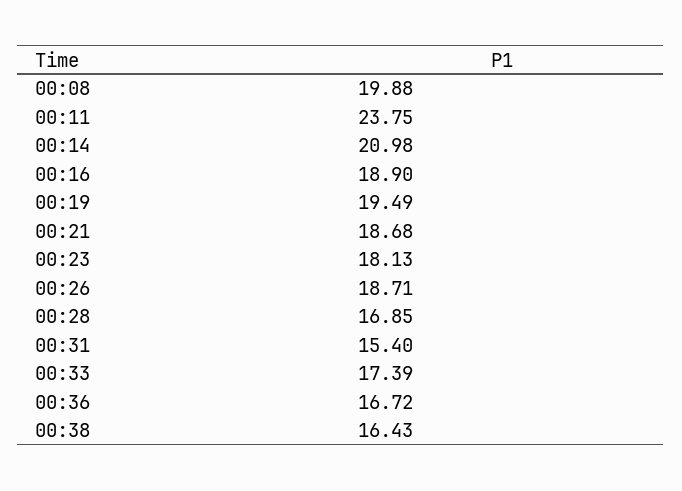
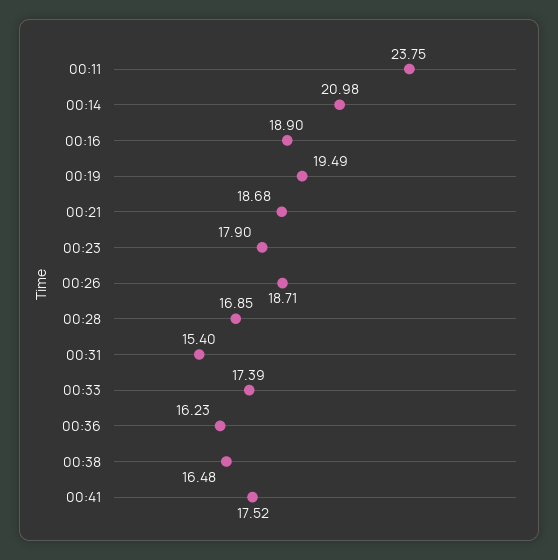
00:08: 19.88 -> none
00:23: 18.13 -> 17.9
00:36: 16.72 -> 16.23
00:38: 16.43 -> 16.48
00:41: none -> 17.52

